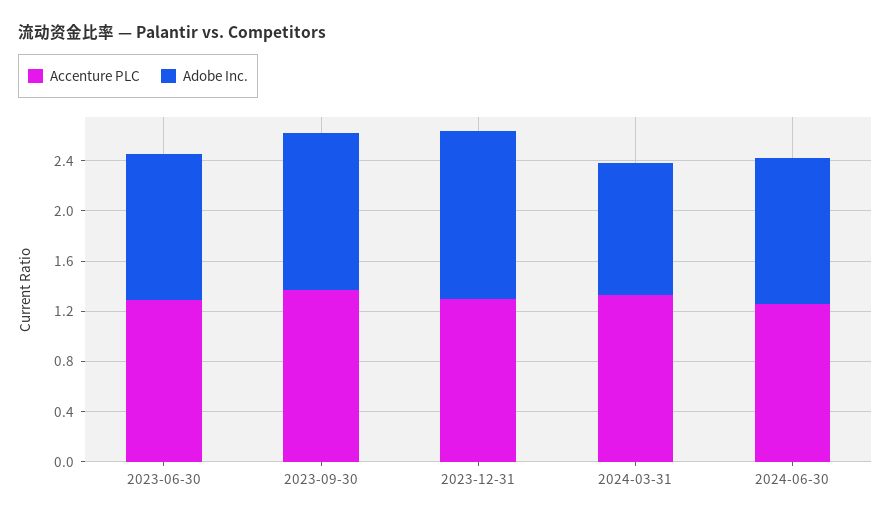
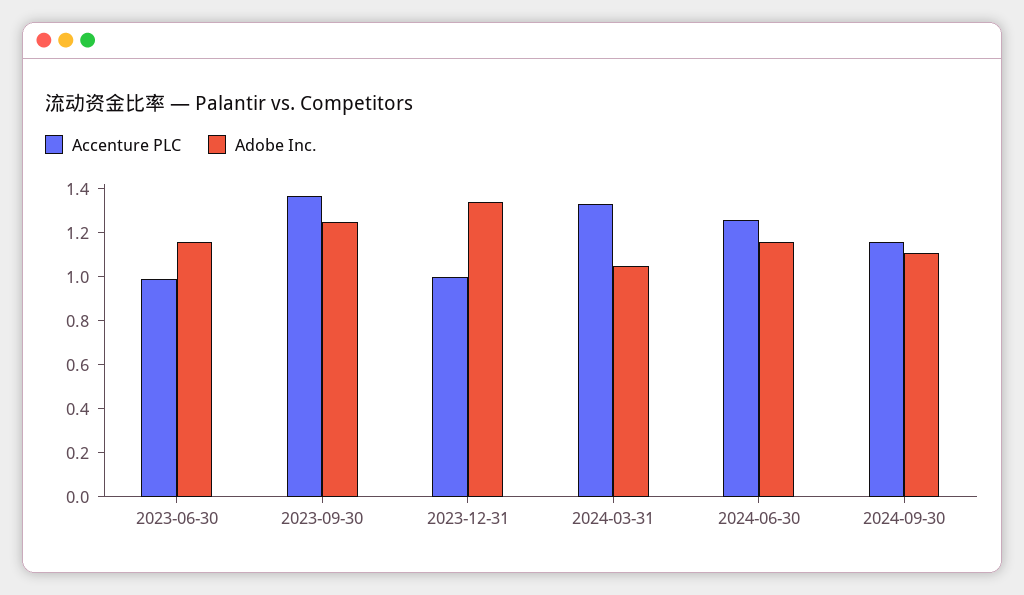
Accenture PLC, 2023-06-30: 1.3 -> 1
Accenture PLC, 2023-12-31: 1.3 -> 1
Accenture PLC, 2024-09-30: none -> 1.15
Adobe Inc., 2024-09-30: none -> 1.1

